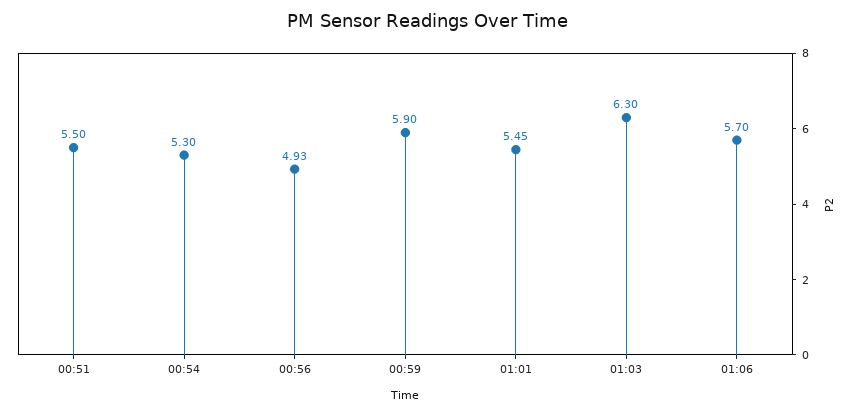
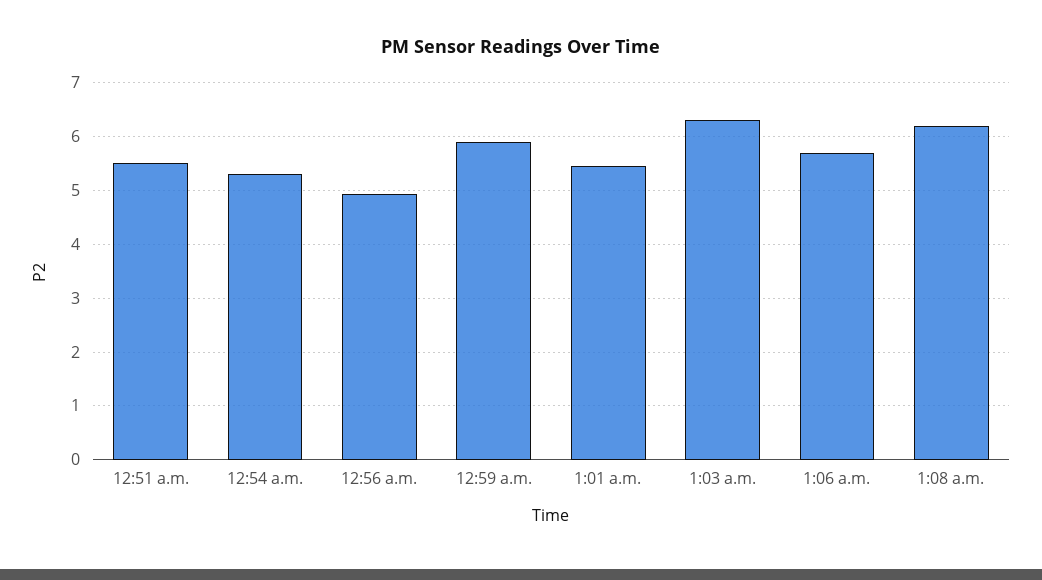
1:08 a.m.: none -> 6.2

